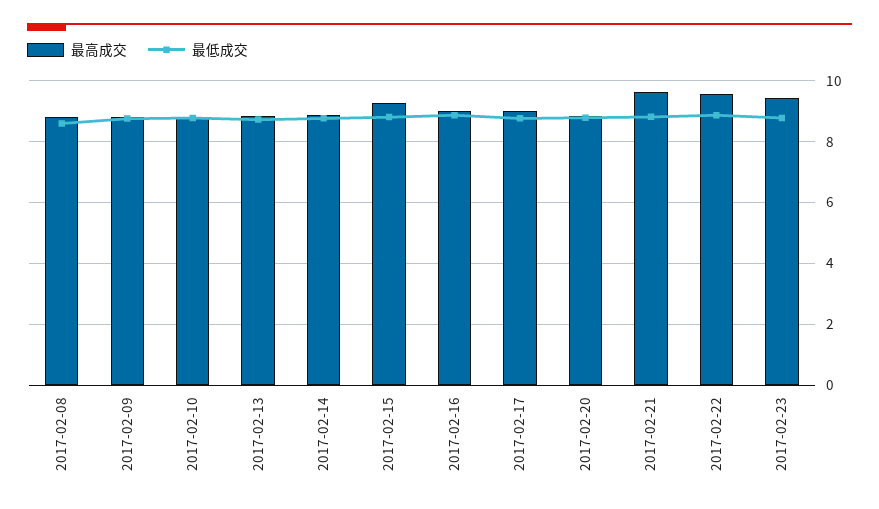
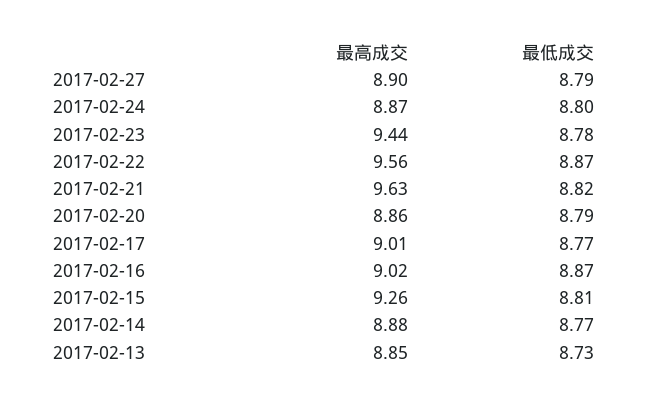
最高成交, 2017-02-08: 8.8 -> none
最低成交, 2017-02-08: 8.6 -> none
最高成交, 2017-02-09: 8.8 -> none
最低成交, 2017-02-09: 8.8 -> none
最高成交, 2017-02-10: 8.8 -> none
最低成交, 2017-02-10: 8.8 -> none
最高成交, 2017-02-27: none -> 8.9
最低成交, 2017-02-27: none -> 8.79
最高成交, 2017-02-24: none -> 8.87
最低成交, 2017-02-24: none -> 8.8

